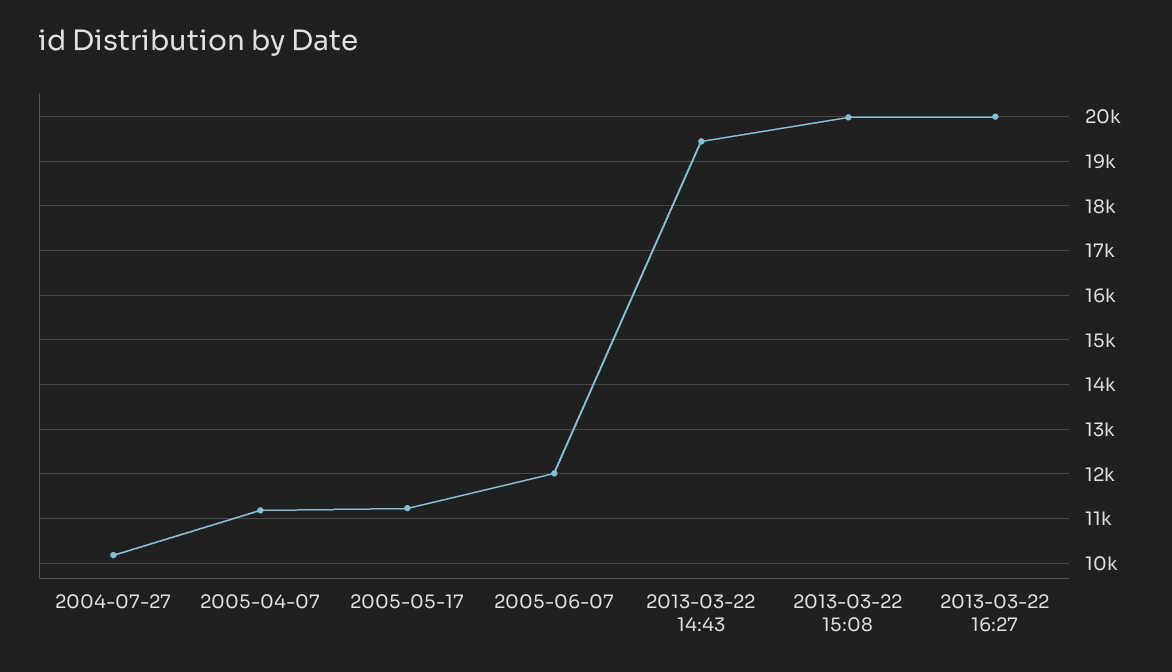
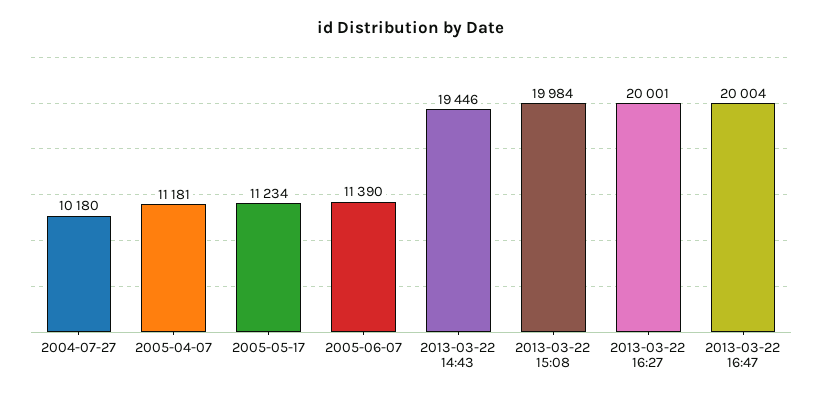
2005-06-07: 12000 -> 11390
2013-03-22 16:47: none -> 20004

